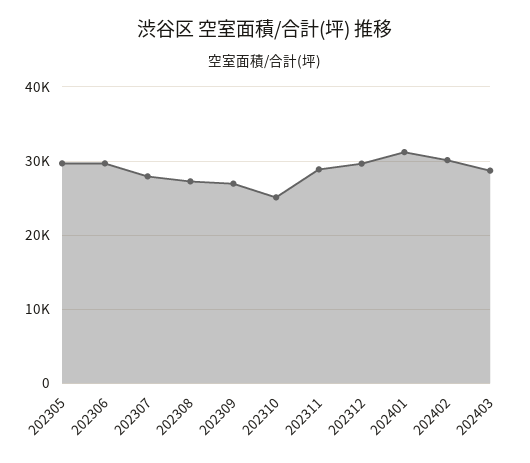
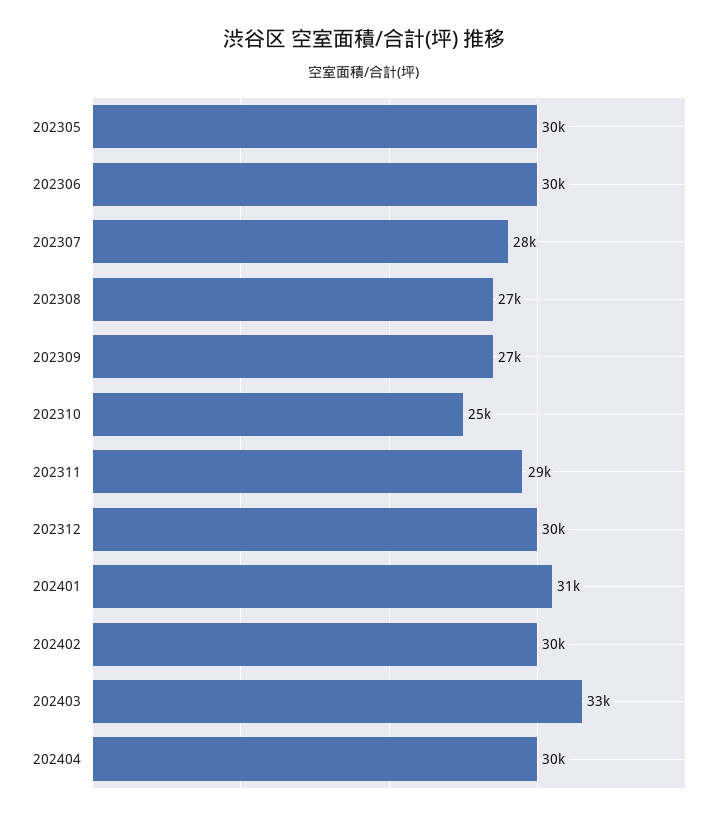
202403: 29000 -> 33000
202404: none -> 30000

